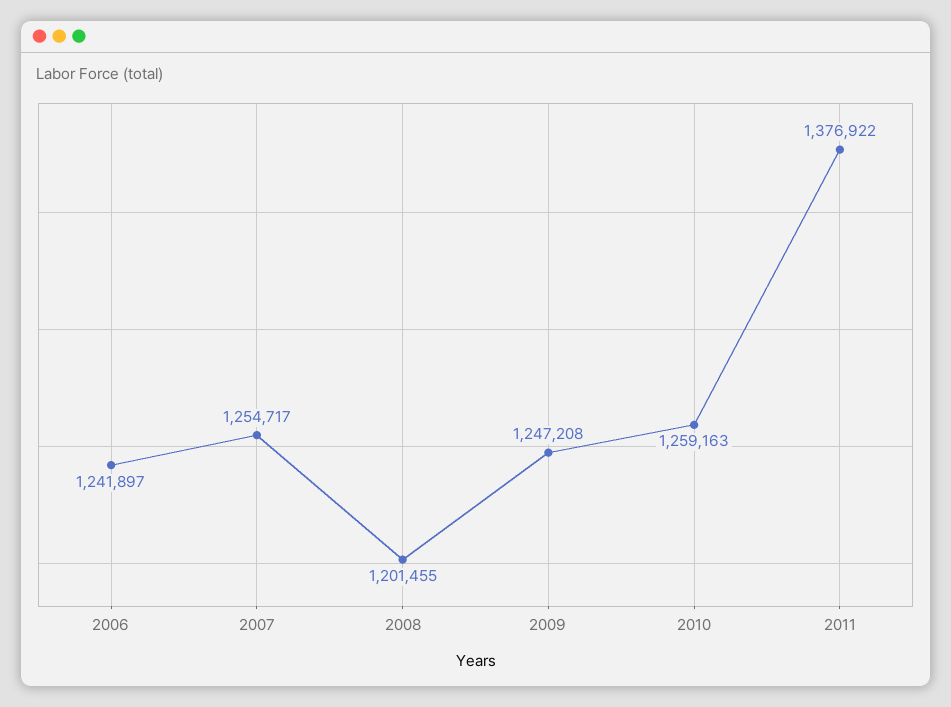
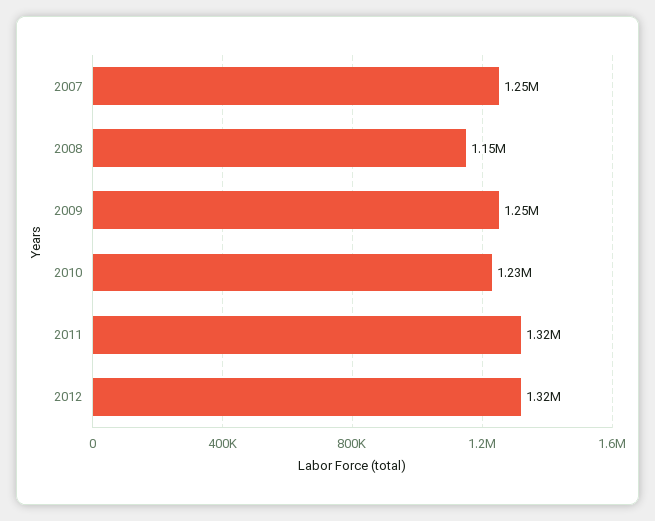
2006: 1241897 -> none
2008: 1201455 -> 1150000
2010: 1259163 -> 1230000
2011: 1376922 -> 1320000
2012: none -> 1320000

